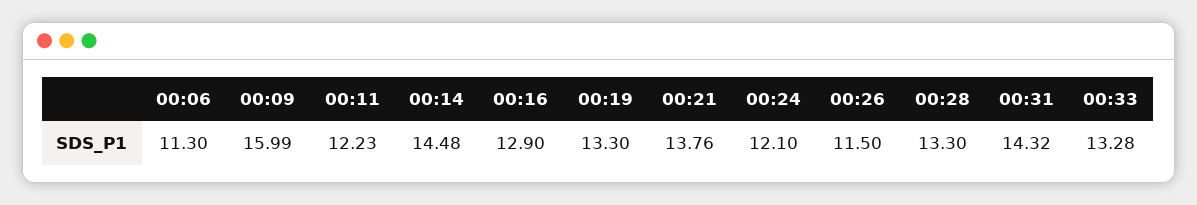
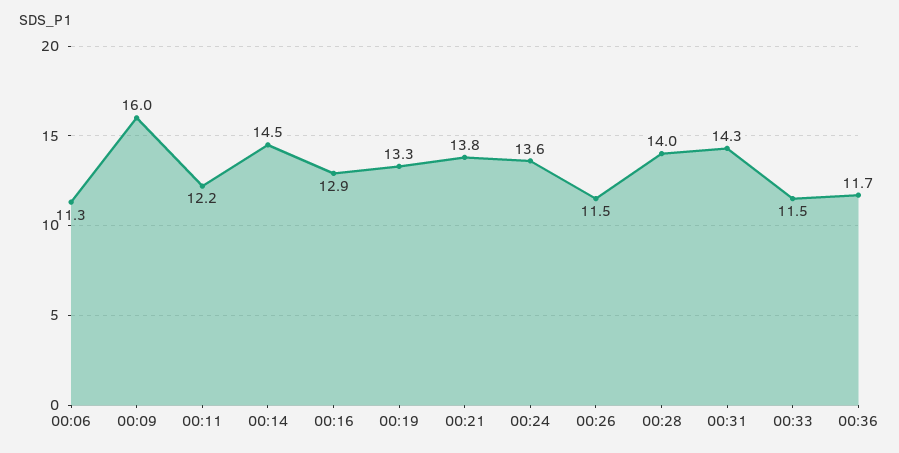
00:24: 12.1 -> 13.6
00:28: 13.3 -> 14
00:33: 13.28 -> 11.5
00:36: none -> 11.7

